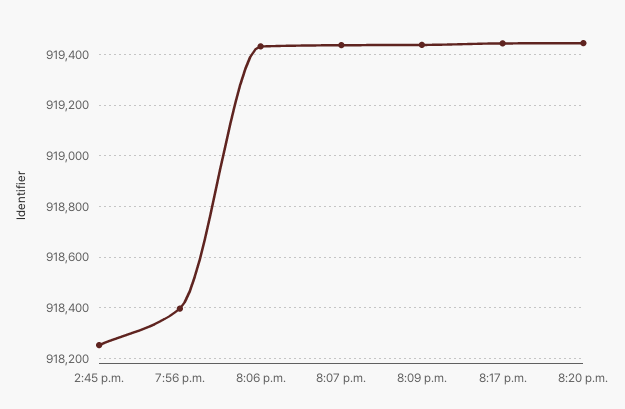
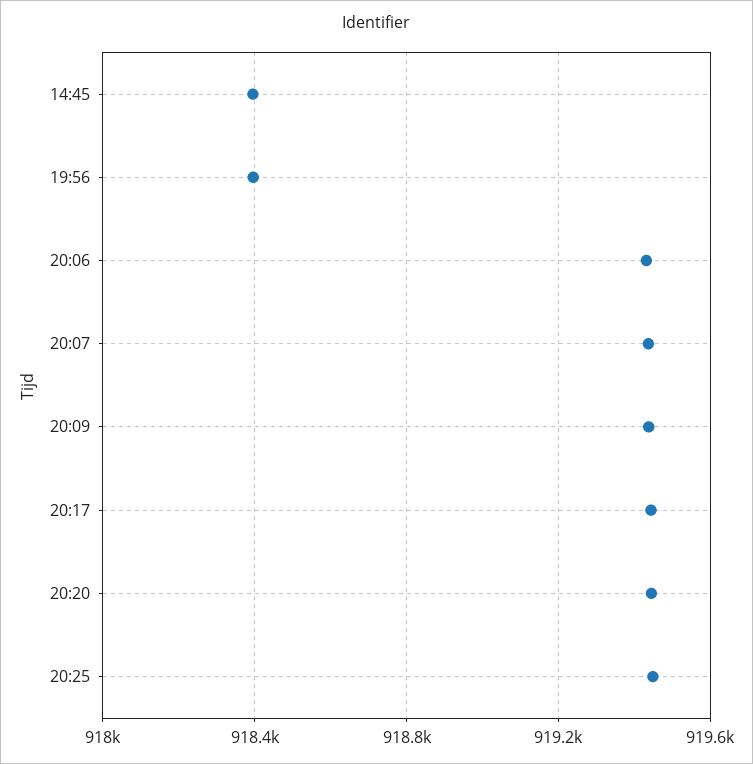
2:45 p.m.: 918250 -> 918400
20:25: none -> 919450

